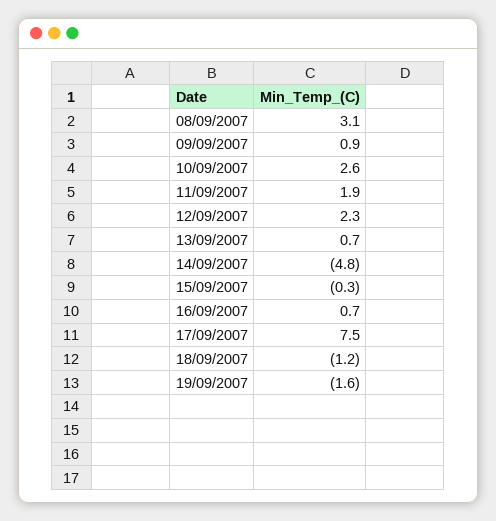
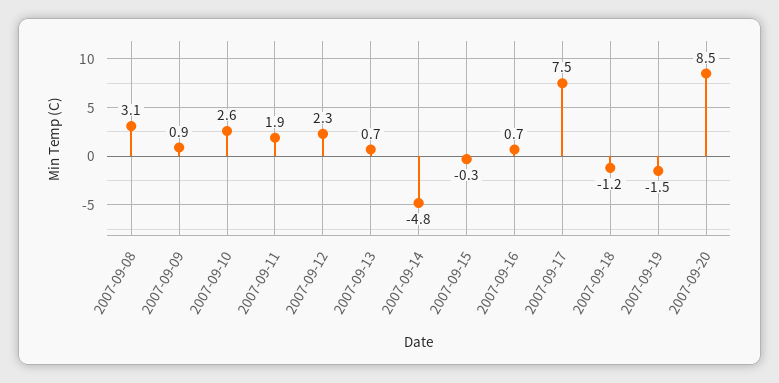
19/09/2007: -1.6 -> -1.5
2007-09-20: none -> 8.5

